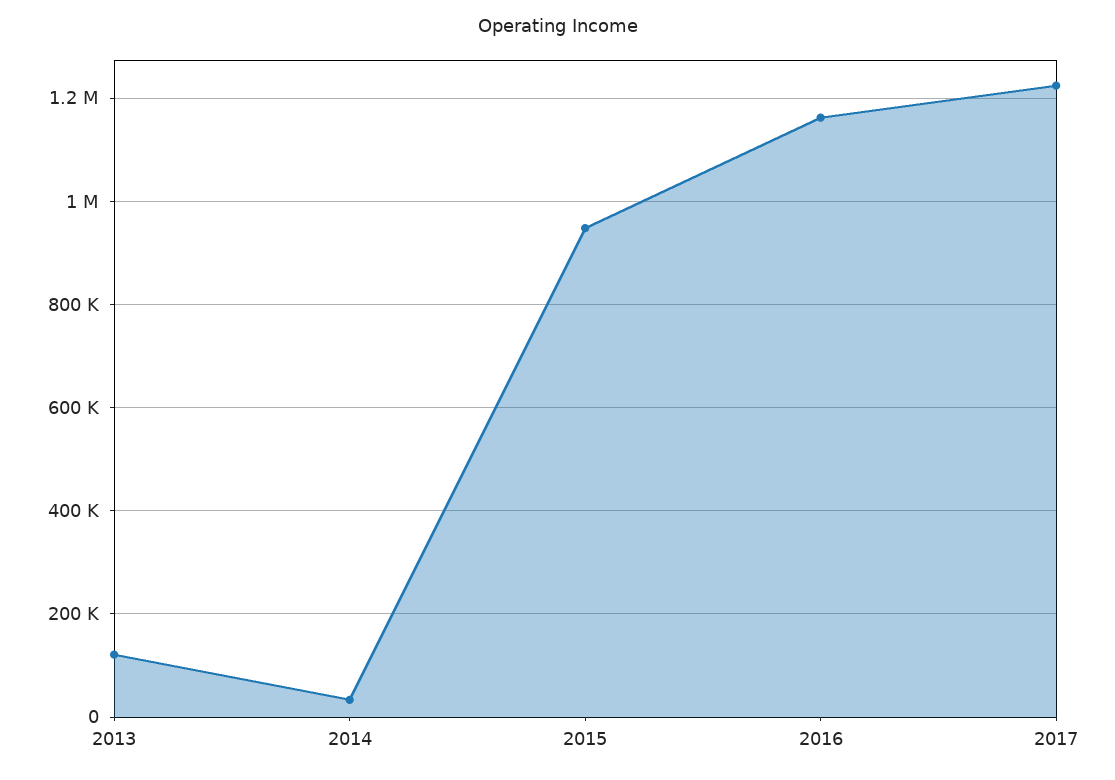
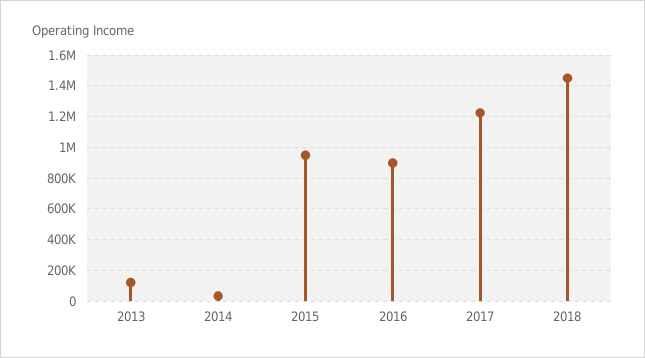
2016: 1160000 -> 900000
2018: none -> 1450000

